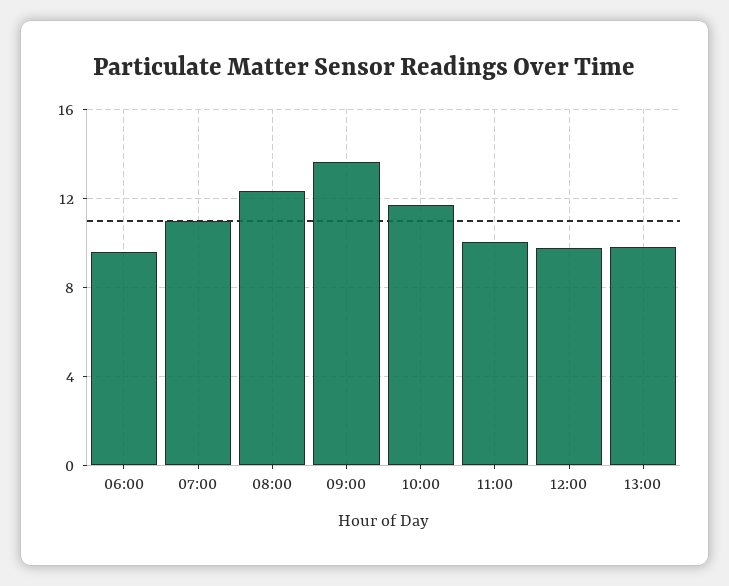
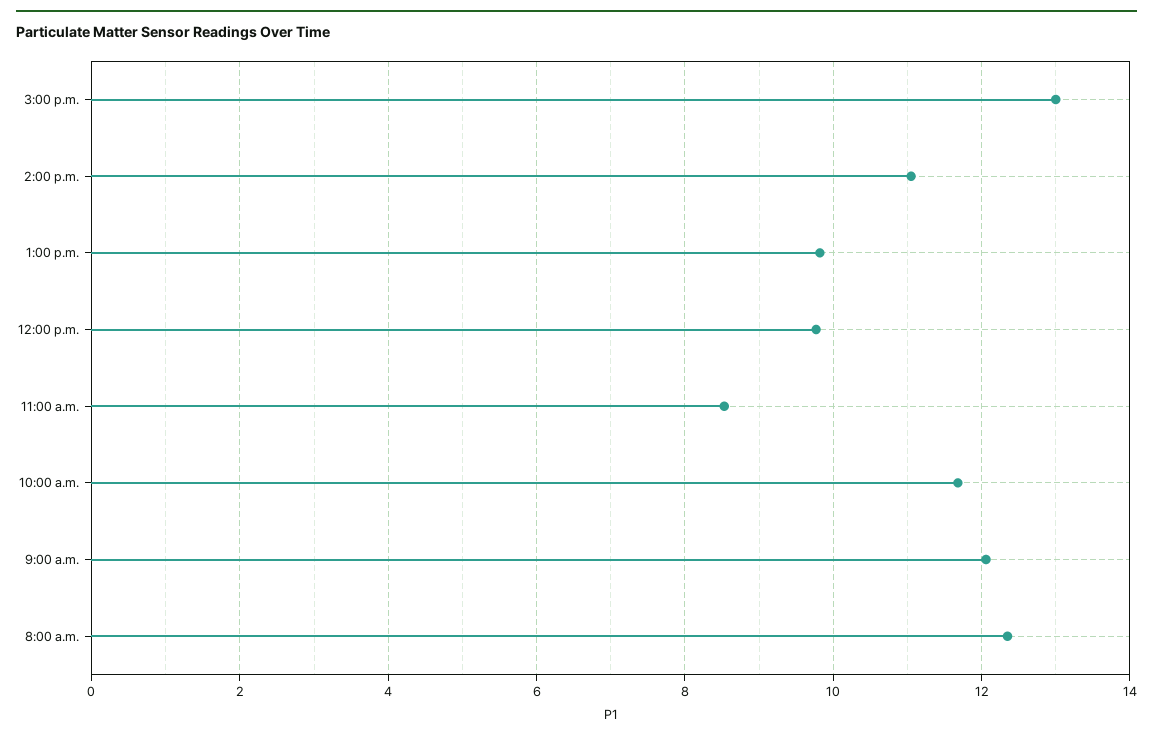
06:00: 9.5 -> none
07:00: 11 -> none
09:00: 13.5 -> 12
11:00: 10 -> 8.6
3:00 p.m.: none -> 13
2:00 p.m.: none -> 11

